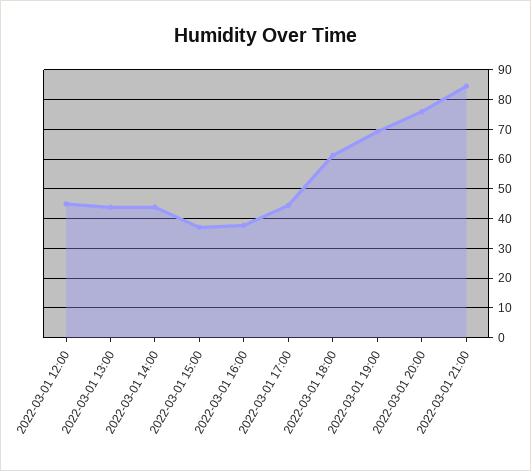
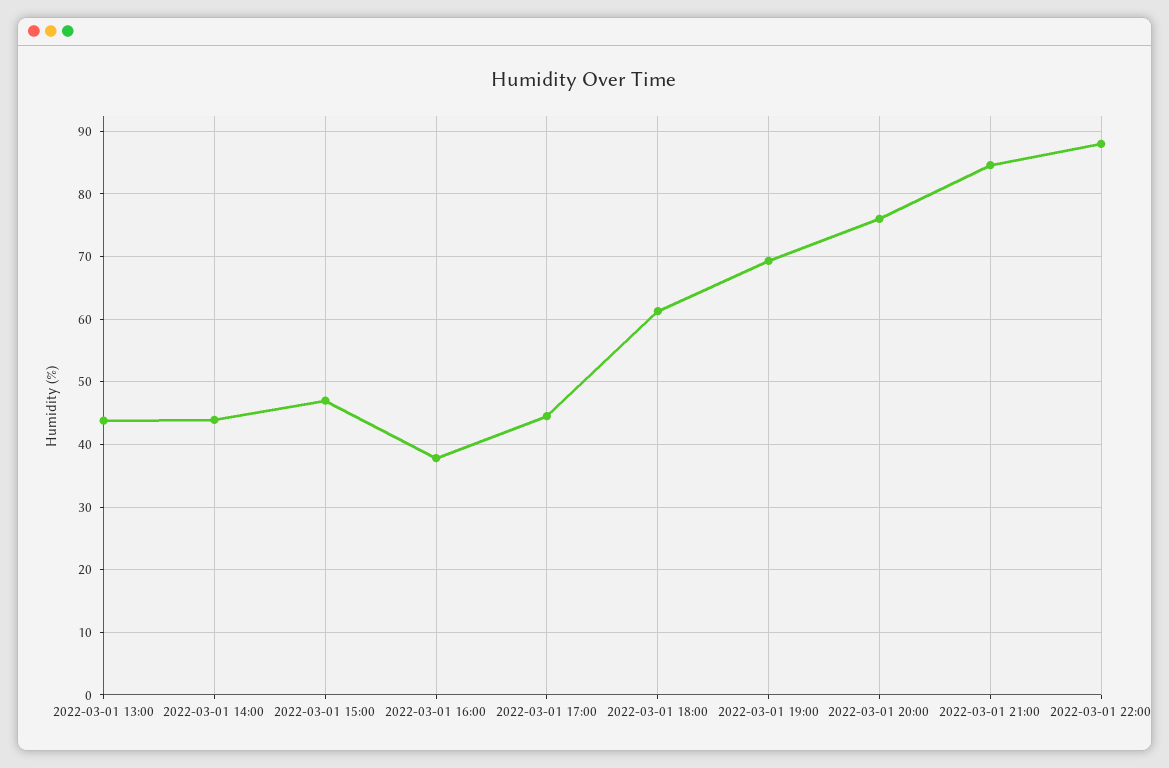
2022-03-01 12:00: 45 -> none
2022-03-01 15:00: 37.5 -> 47
2022-03-01 22:00: none -> 88

